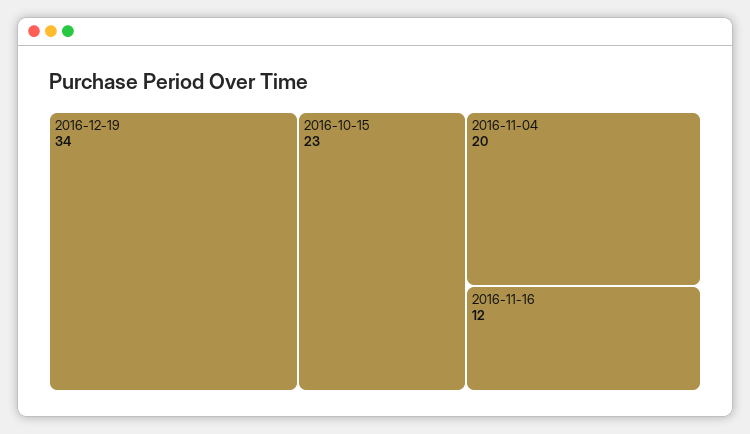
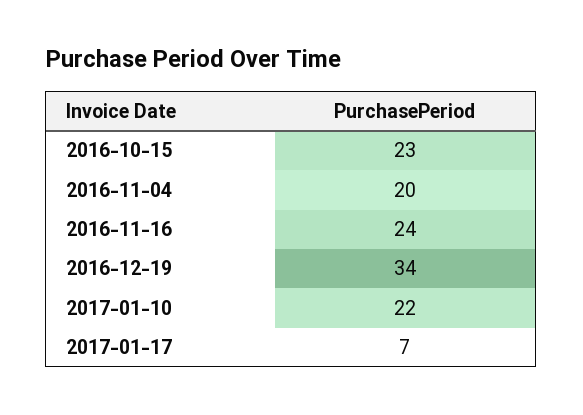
2016-11-16: 12 -> 24
2017-01-10: none -> 22
2017-01-17: none -> 7

